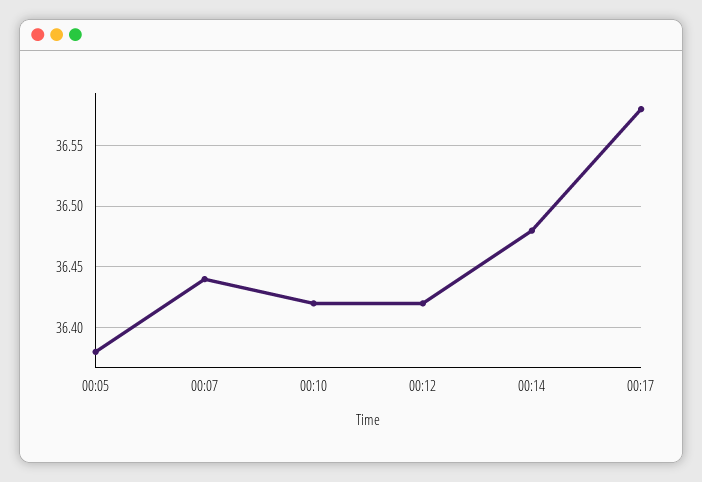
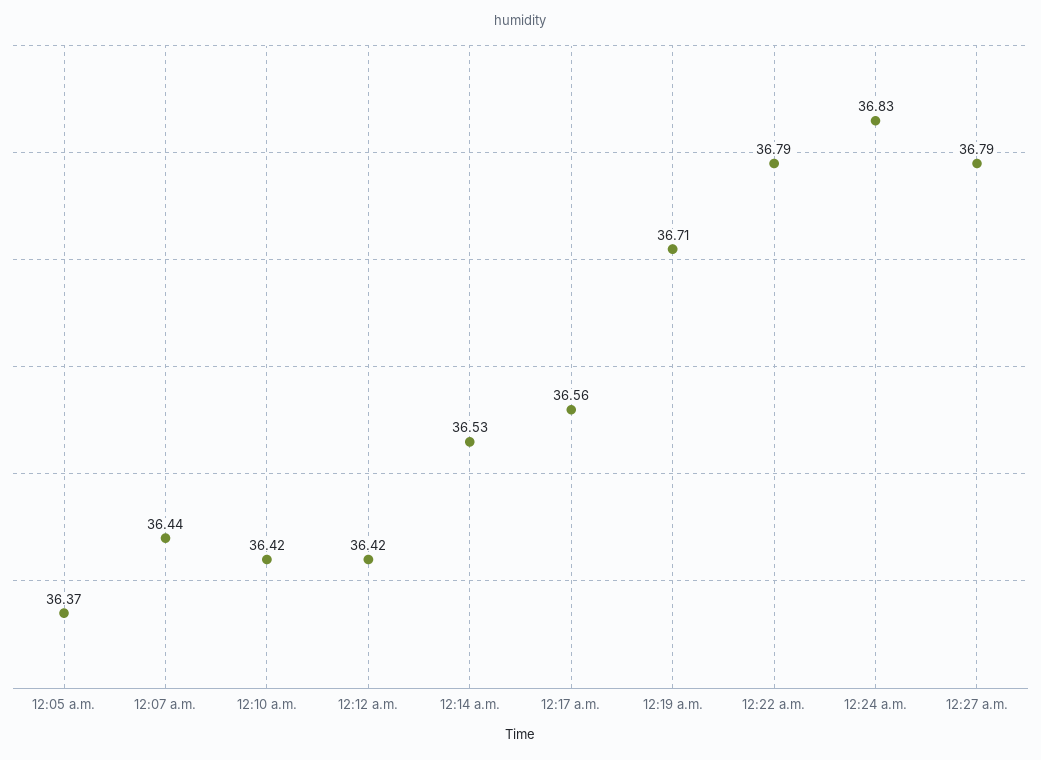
00:05: 36.38 -> 36.37
00:14: 36.48 -> 36.53
00:17: 36.58 -> 36.56
12:19 a.m.: none -> 36.71
12:22 a.m.: none -> 36.79
12:24 a.m.: none -> 36.83
12:27 a.m.: none -> 36.79

